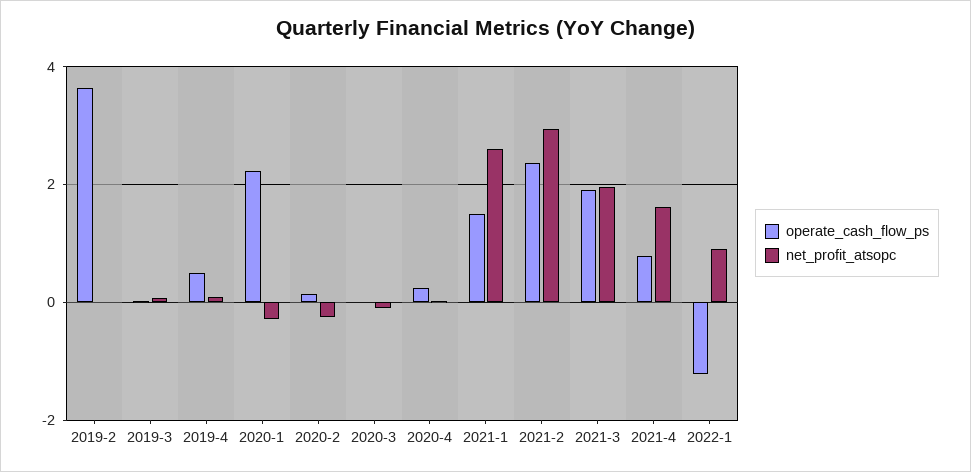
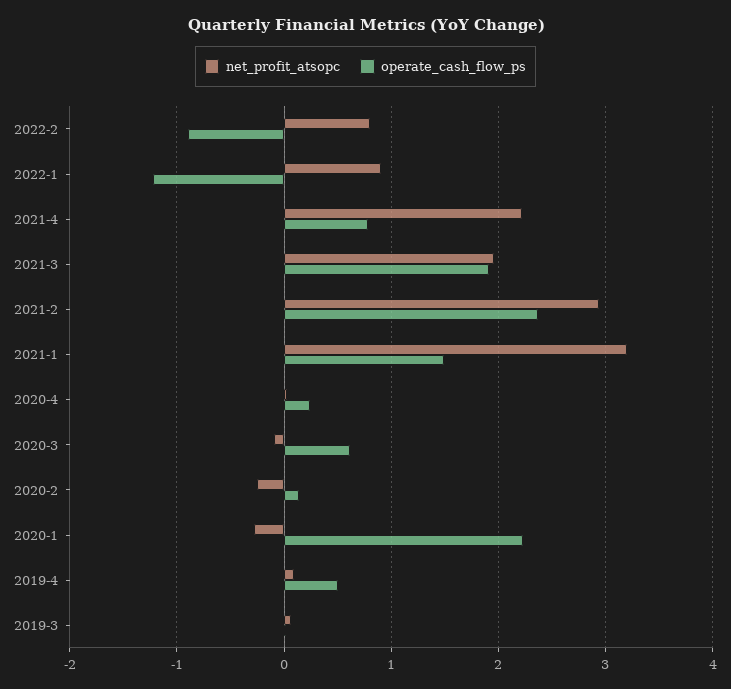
operate_cash_flow_ps, 2019-2: 3.6 -> none
net_profit_atsopc, 2019-2: 0 -> none
operate_cash_flow_ps, 2020-3: 0 -> 0.6
net_profit_atsopc, 2021-1: 2.6 -> 3.2
net_profit_atsopc, 2021-4: 1.6 -> 2.2
net_profit_atsopc, 2022-2: none -> 0.8
operate_cash_flow_ps, 2022-2: none -> -0.9

